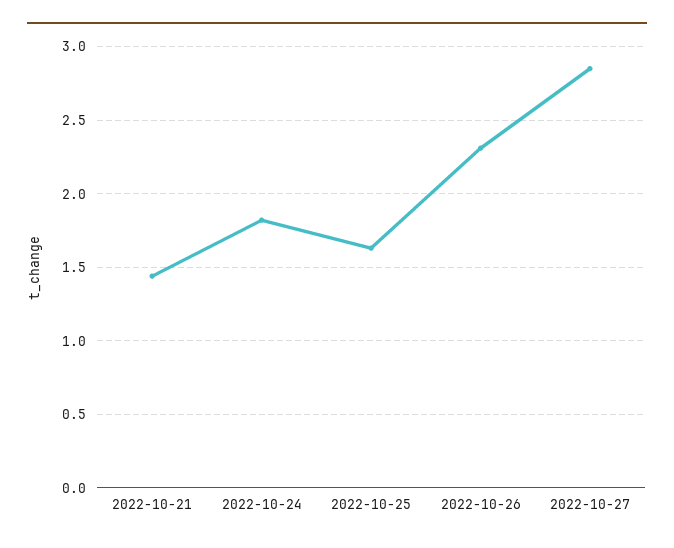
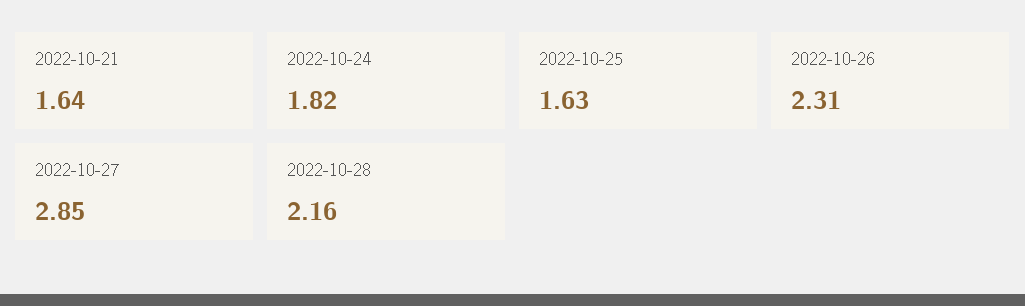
2022-10-21: 1.45 -> 1.64
2022-10-28: none -> 2.16

